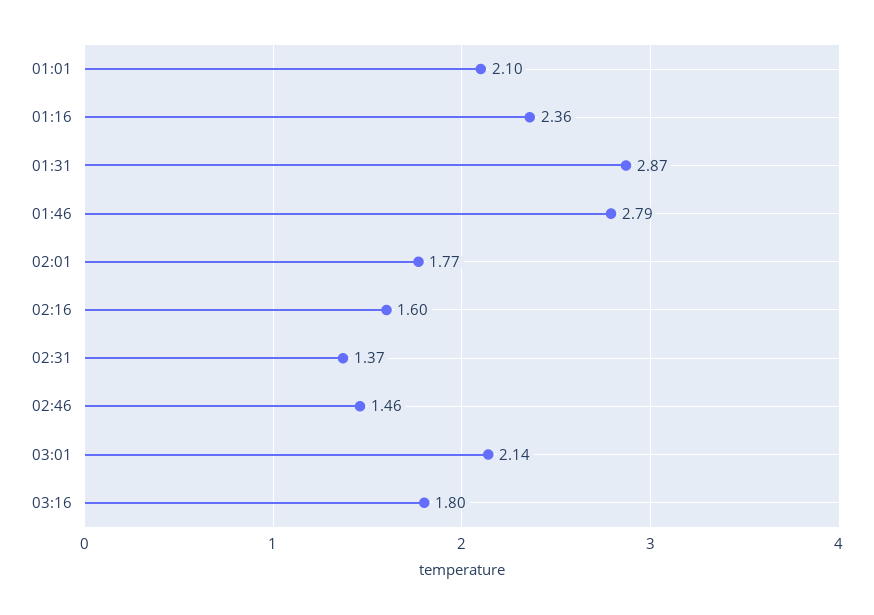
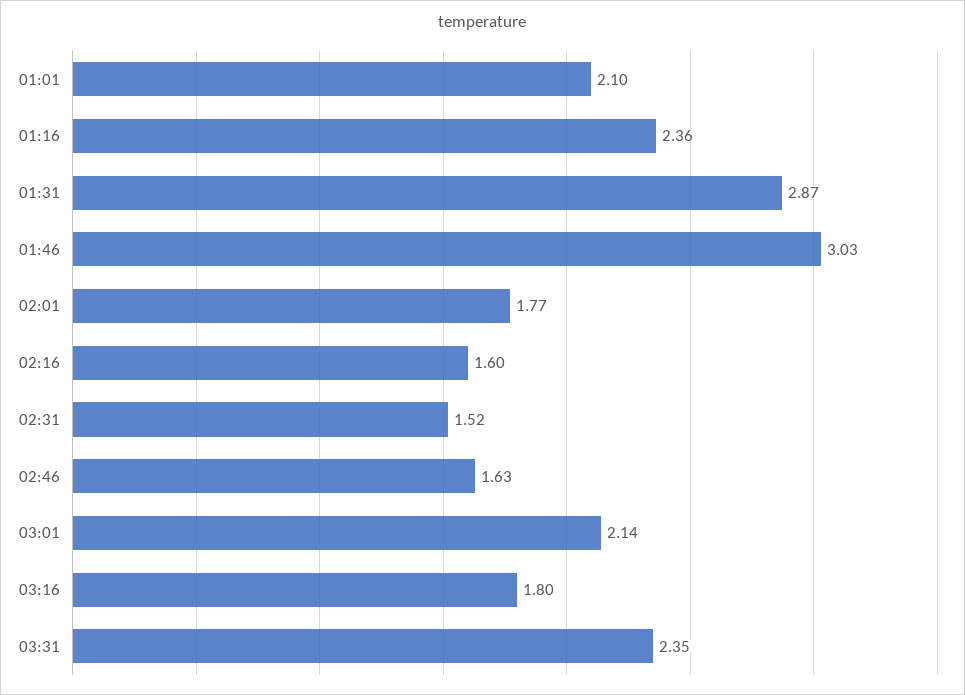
01:46: 2.79 -> 3.03
02:31: 1.37 -> 1.52
02:46: 1.46 -> 1.63
03:31: none -> 2.35

